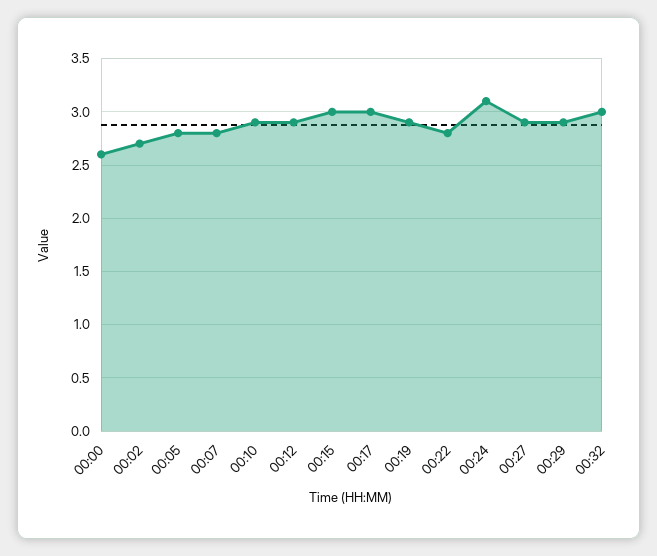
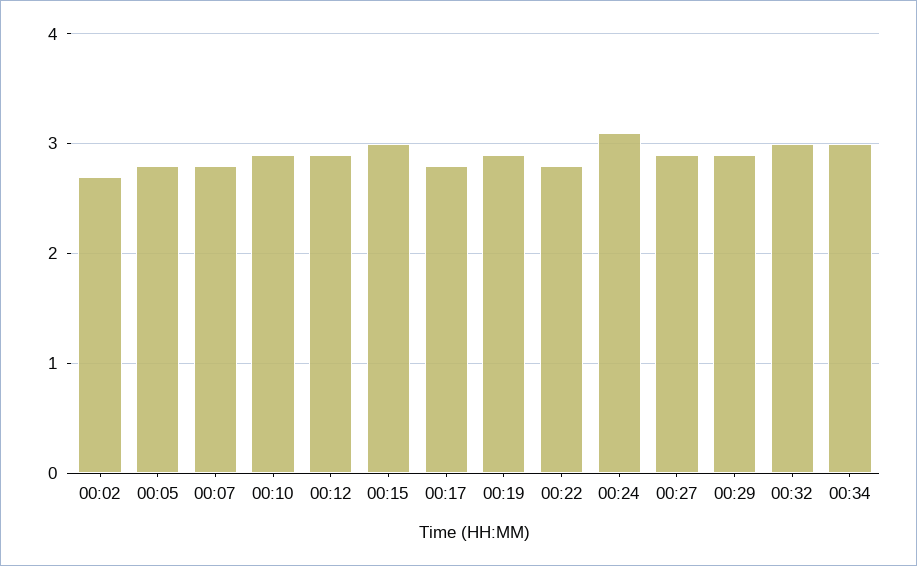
00:00: 2.6 -> none
00:17: 3 -> 2.8
00:34: none -> 3

